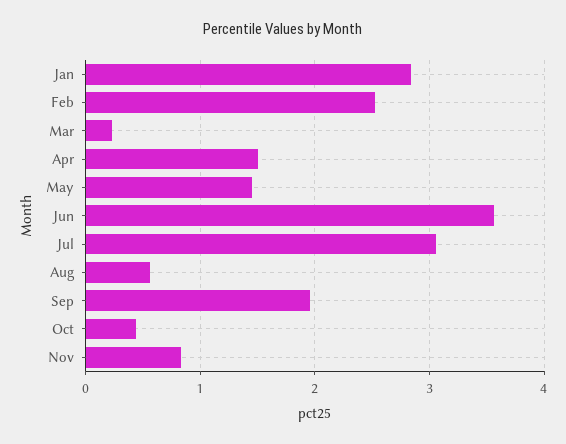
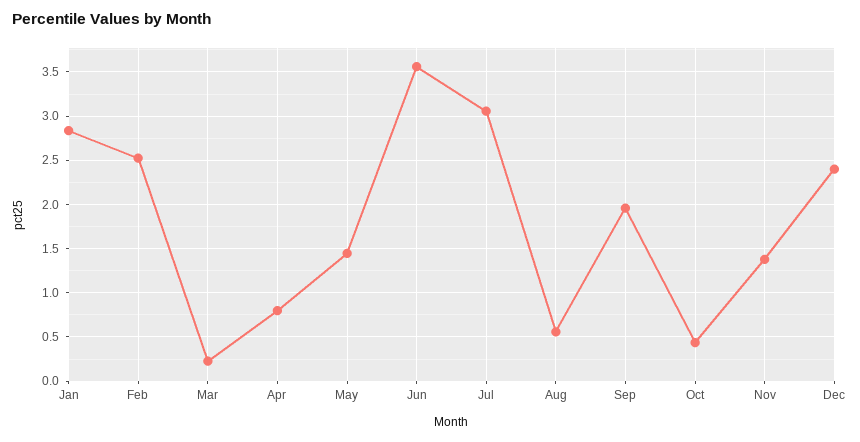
Apr: 1.5 -> 0.8
Nov: 0.8 -> 1.4
Dec: none -> 2.4

